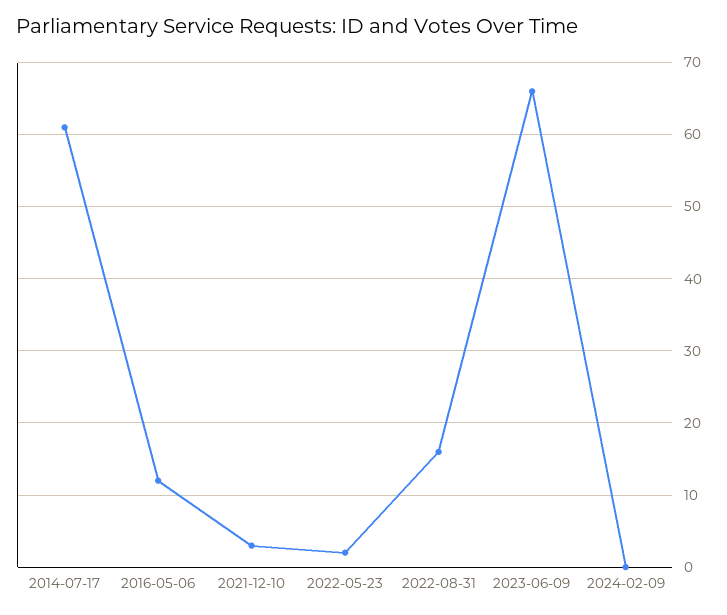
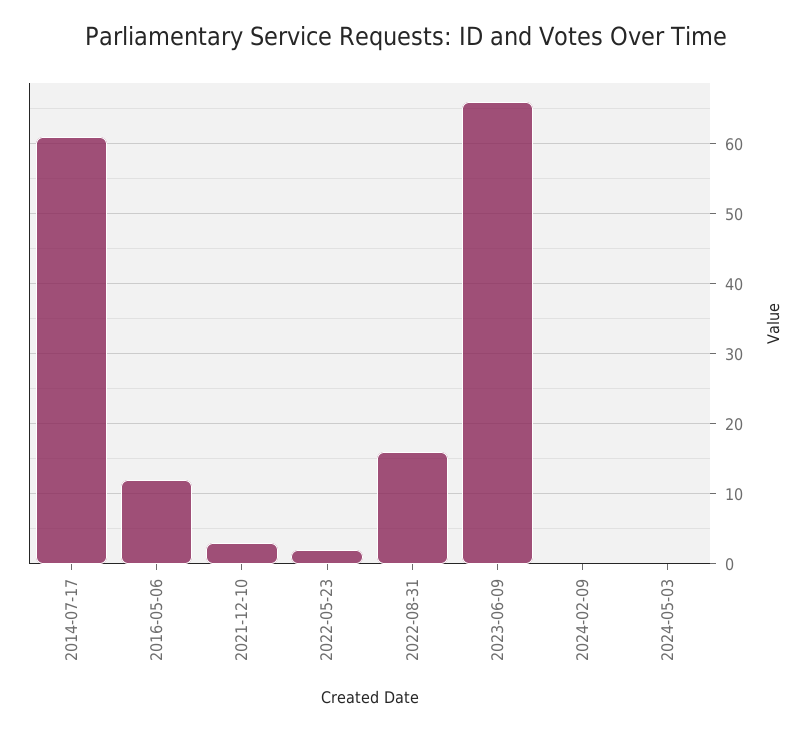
2024-05-03: none -> 0

